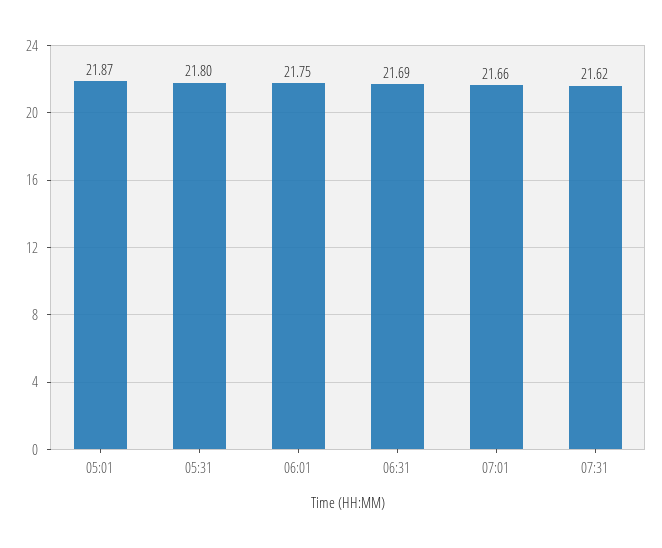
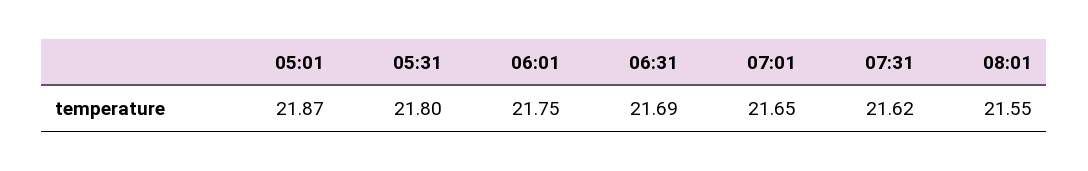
07:01: 21.66 -> 21.65
08:01: none -> 21.55

